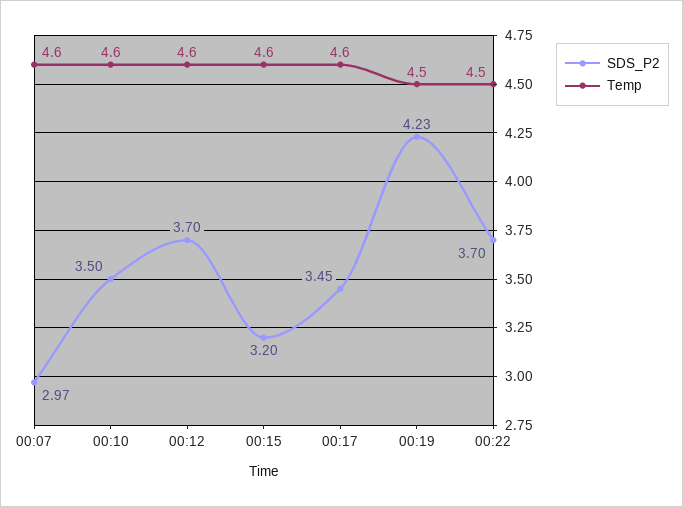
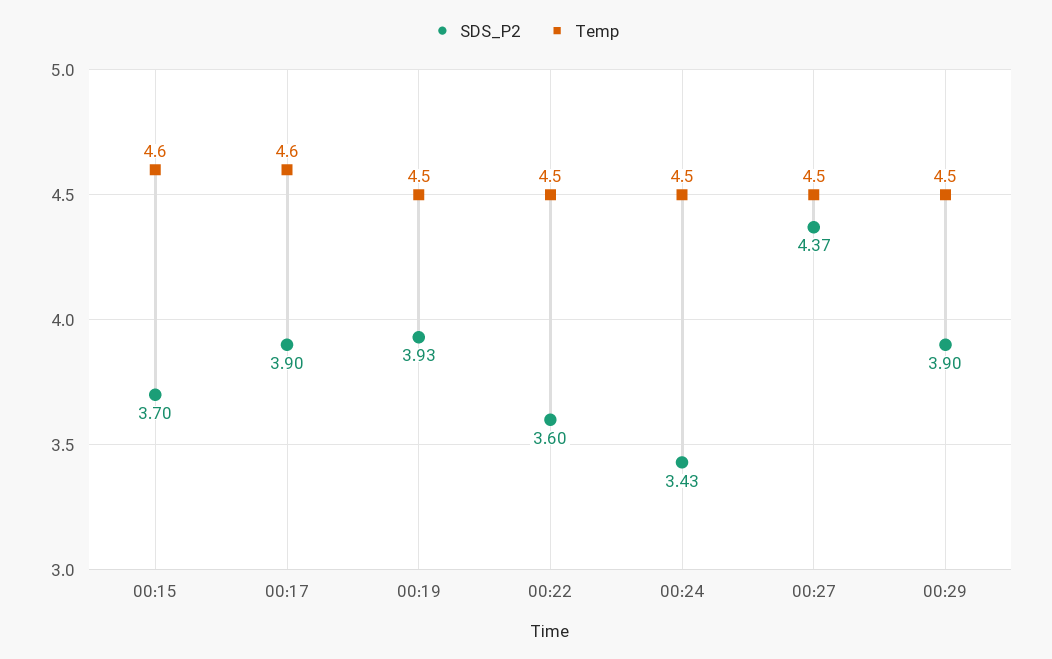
SDS_P2, 00:07: 2.97 -> none
Temp, 00:07: 4.6 -> none
SDS_P2, 00:10: 3.5 -> none
Temp, 00:10: 4.6 -> none
SDS_P2, 00:12: 3.7 -> none
Temp, 00:12: 4.6 -> none
SDS_P2, 00:15: 3.2 -> 3.7
SDS_P2, 00:17: 3.45 -> 3.9
SDS_P2, 00:19: 4.23 -> 3.93
SDS_P2, 00:22: 3.7 -> 3.6
SDS_P2, 00:24: none -> 3.43
Temp, 00:24: none -> 4.5
SDS_P2, 00:27: none -> 4.37
Temp, 00:27: none -> 4.5
SDS_P2, 00:29: none -> 3.9
Temp, 00:29: none -> 4.5

